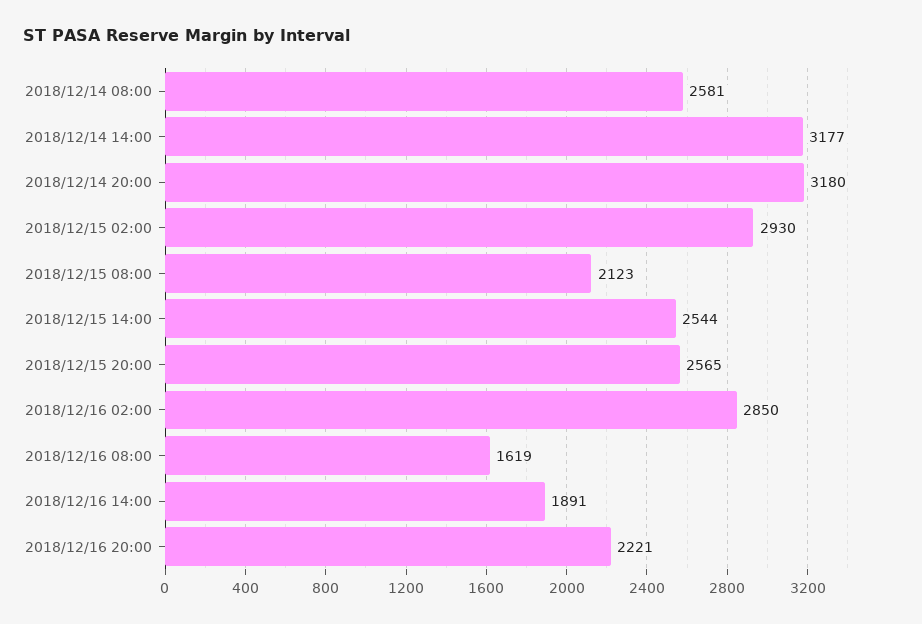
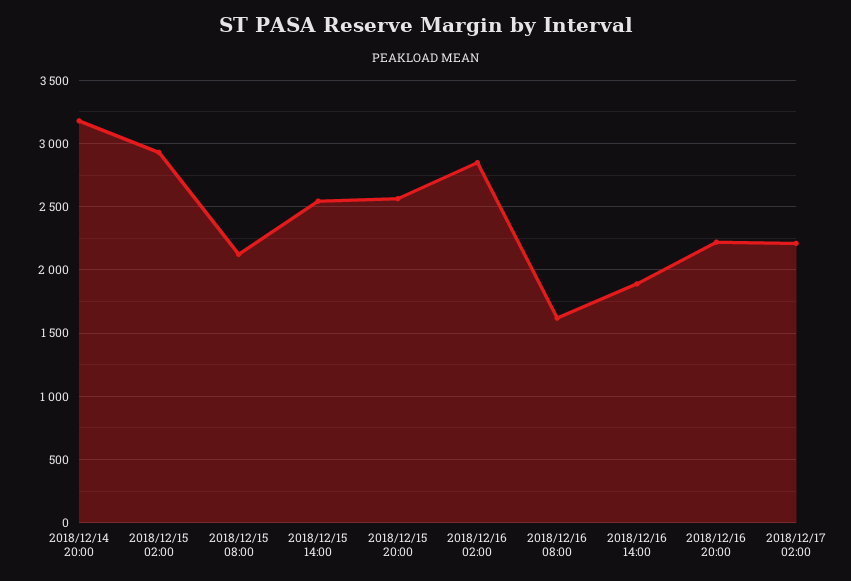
2018/12/14 08:00: 2581 -> none
2018/12/14 14:00: 3177 -> none
2018/12/17 02:00: none -> 2200

